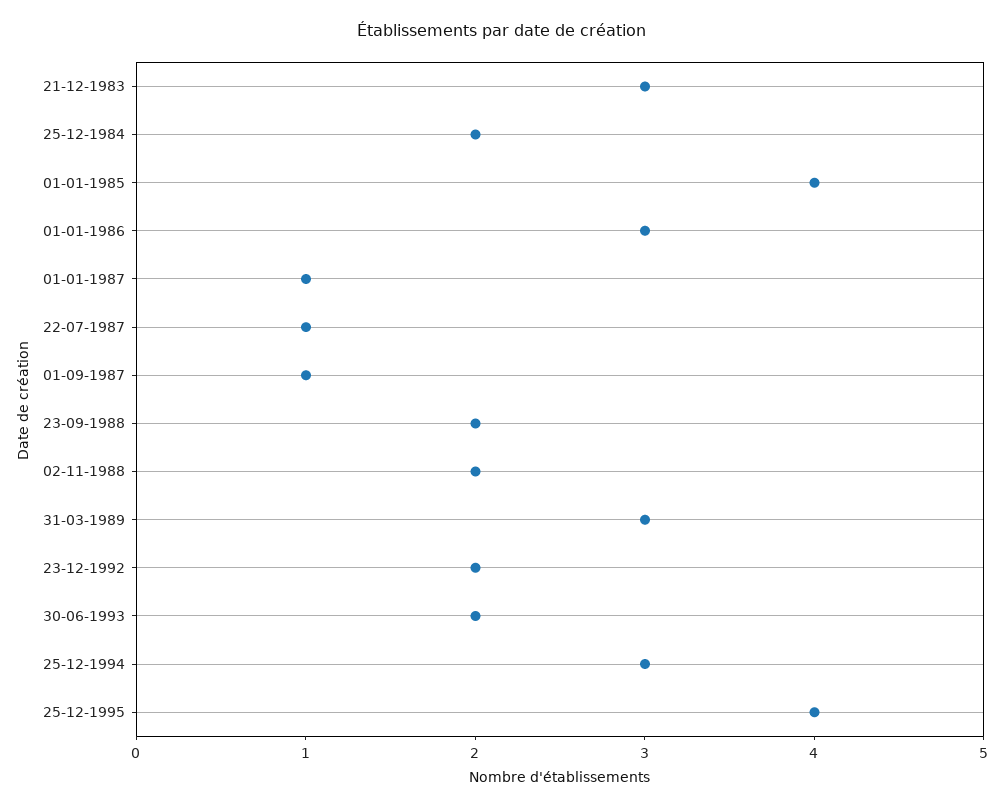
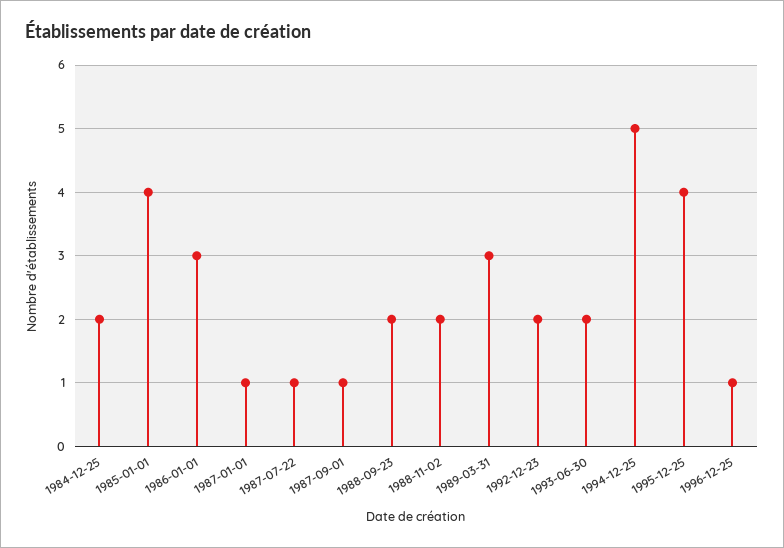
21-12-1983: 3 -> none
25-12-1994: 3 -> 5
1996-12-25: none -> 1

